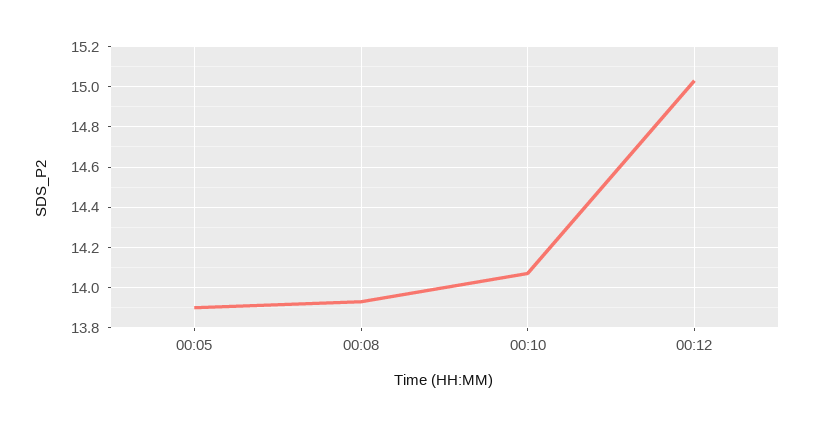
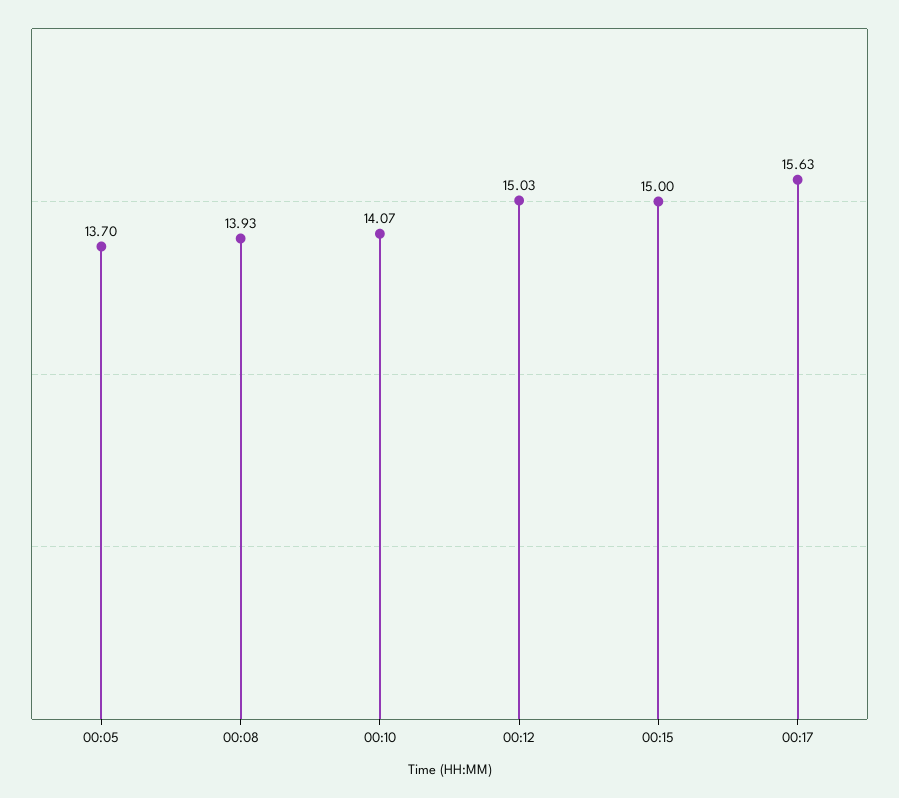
00:05: 13.9 -> 13.7
00:15: none -> 15
00:17: none -> 15.63

